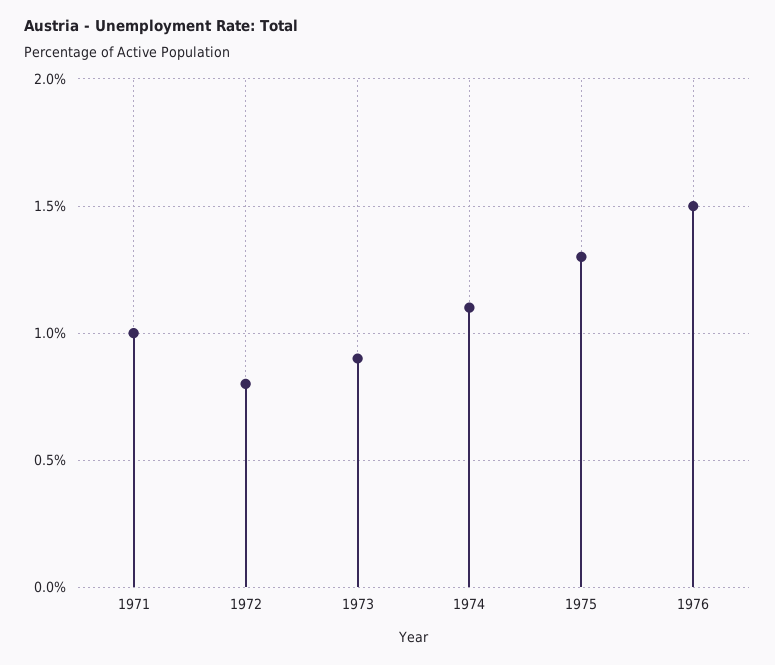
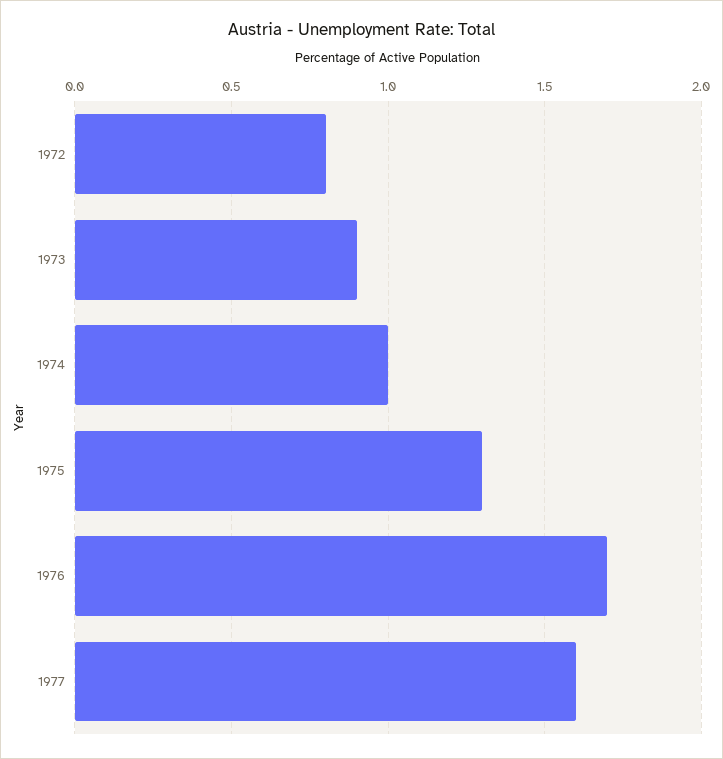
1971: 1 -> none
1974: 1.1 -> 1
1976: 1.5 -> 1.7
1977: none -> 1.6

